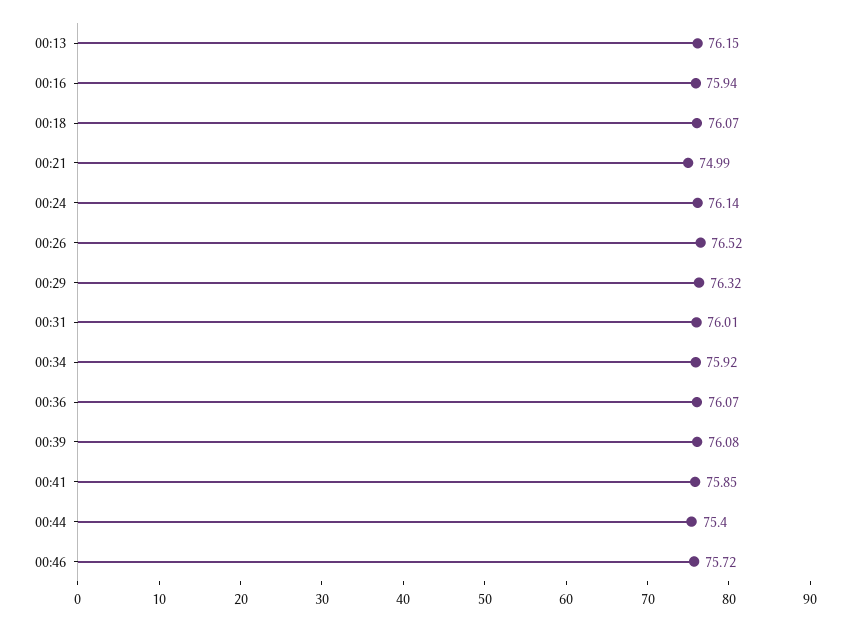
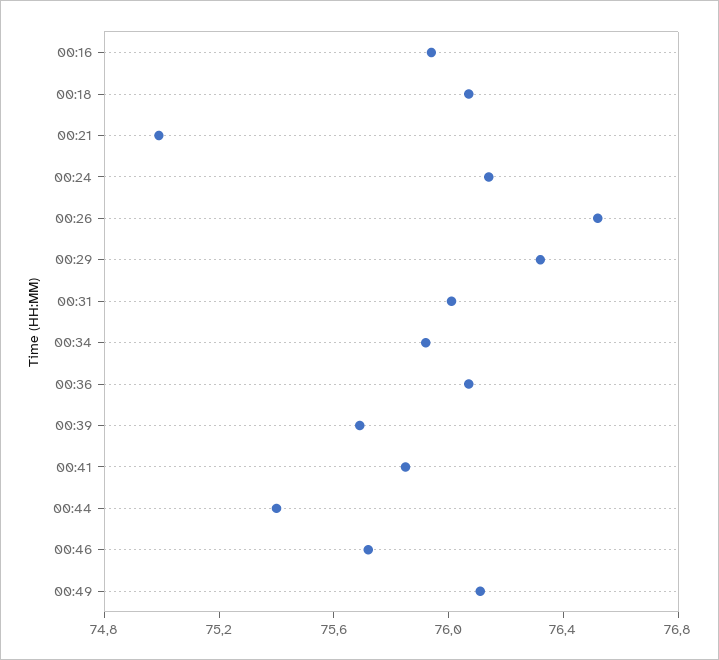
00:13: 76.15 -> none
00:39: 76.08 -> 75.7
00:49: none -> 76.1

